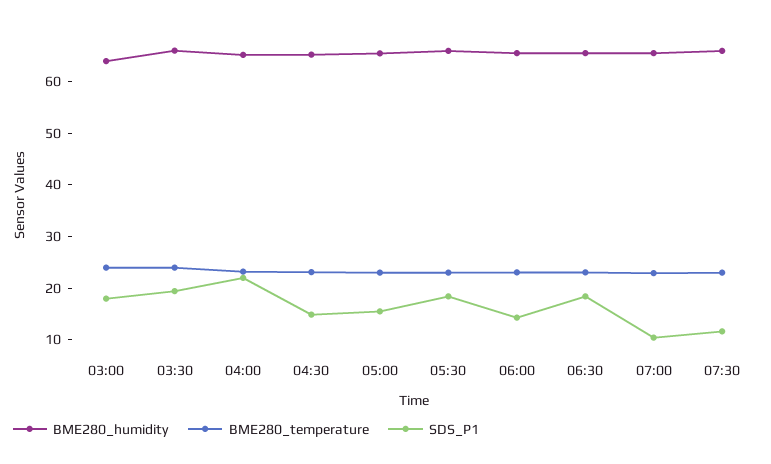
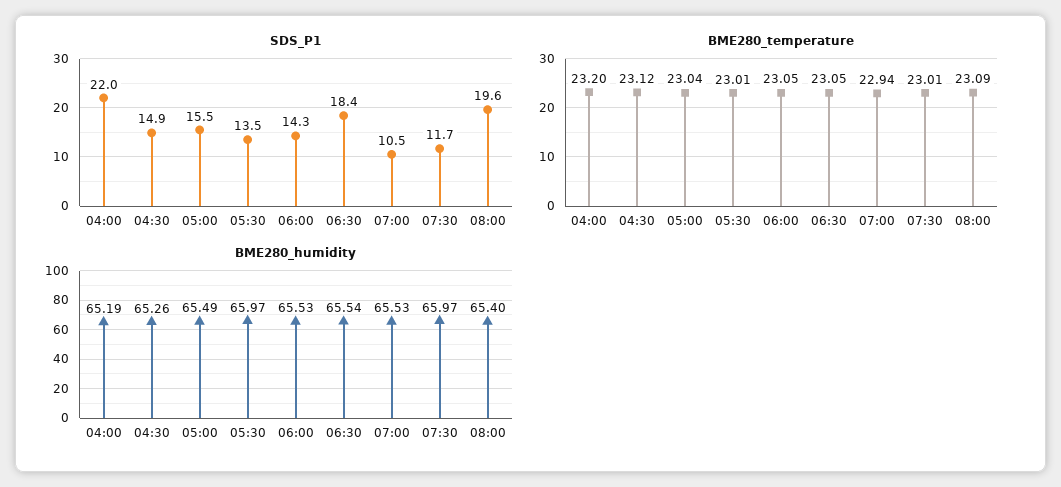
BME280_humidity, 03:00: 64 -> none
BME280_temperature, 03:00: 24 -> none
SDS_P1, 03:00: 18 -> none
BME280_humidity, 03:30: 66 -> none
BME280_temperature, 03:30: 24 -> none
SDS_P1, 03:30: 20 -> none
SDS_P1, 05:30: 18 -> 13.5
SDS_P1, 08:00: none -> 19.6
BME280_temperature, 08:00: none -> 23.09
BME280_humidity, 08:00: none -> 65.4

